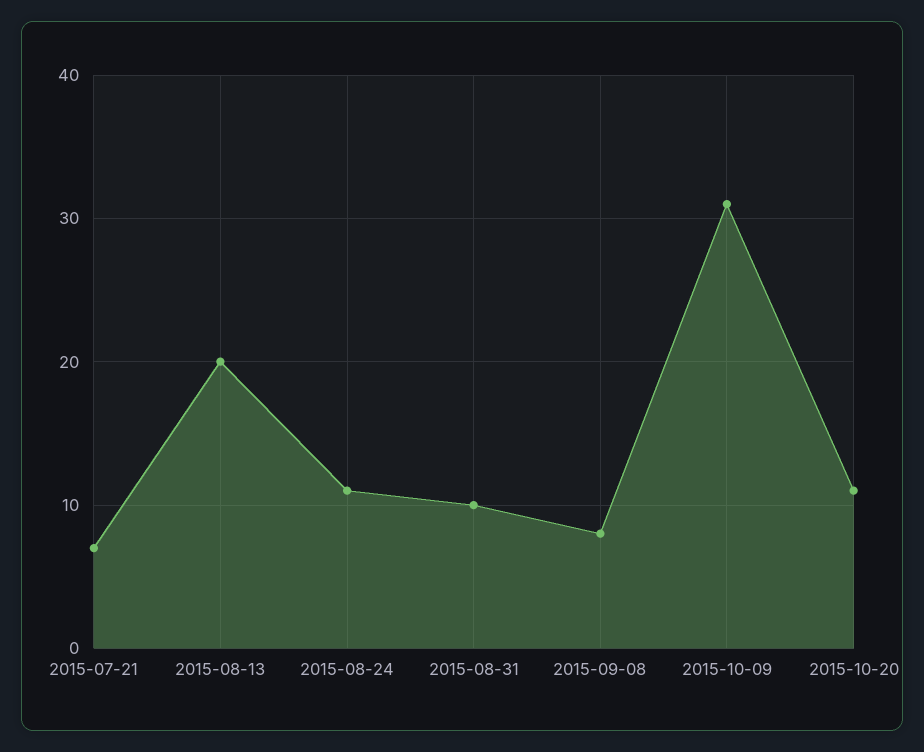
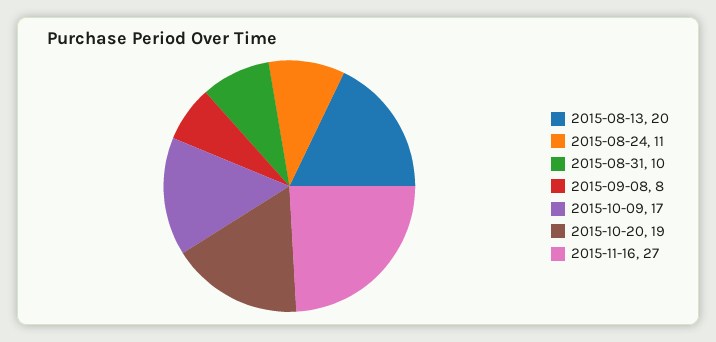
2015-07-21: 7 -> none
2015-10-09: 31 -> 17
2015-10-20: 11 -> 19
2015-11-16: none -> 27

